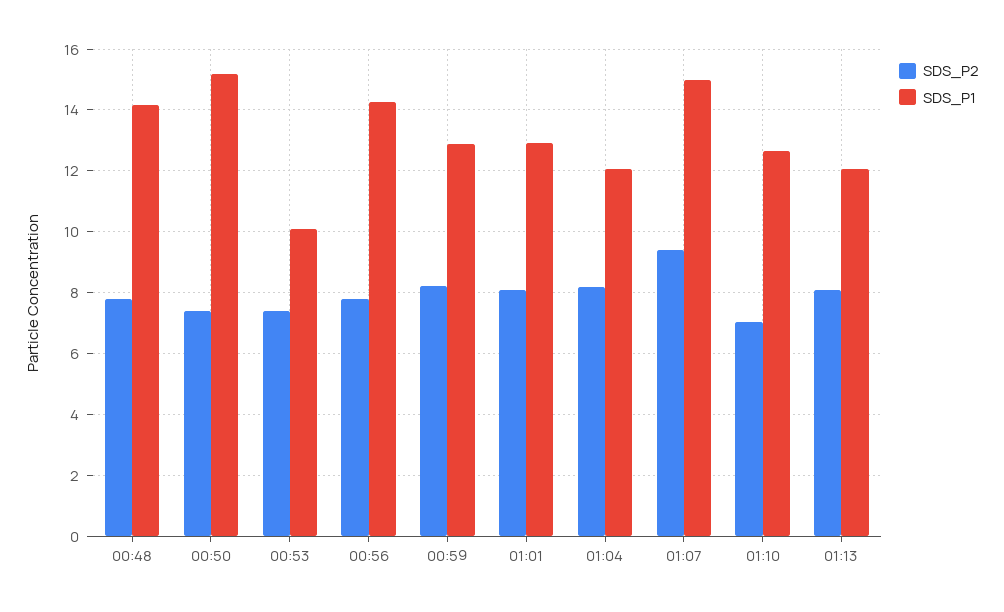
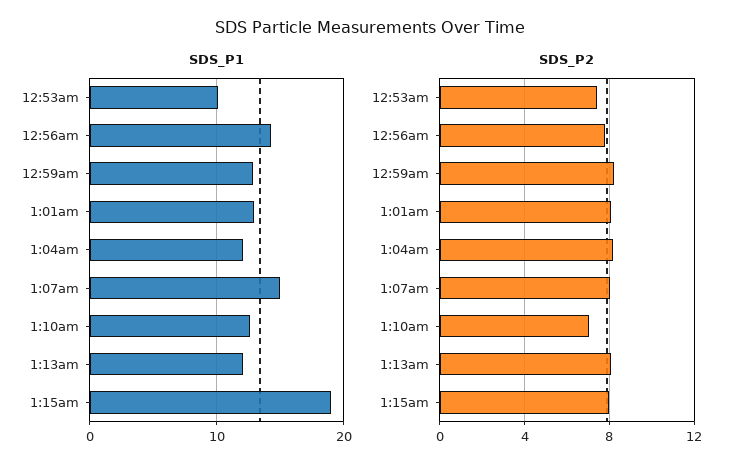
SDS_P2, 00:48: 7.8 -> none
SDS_P1, 00:48: 14.2 -> none
SDS_P2, 00:50: 7.4 -> none
SDS_P1, 00:50: 15.2 -> none
SDS_P2, 01:07: 9.4 -> 8
SDS_P1, 1:15am: none -> 19
SDS_P2, 1:15am: none -> 8

